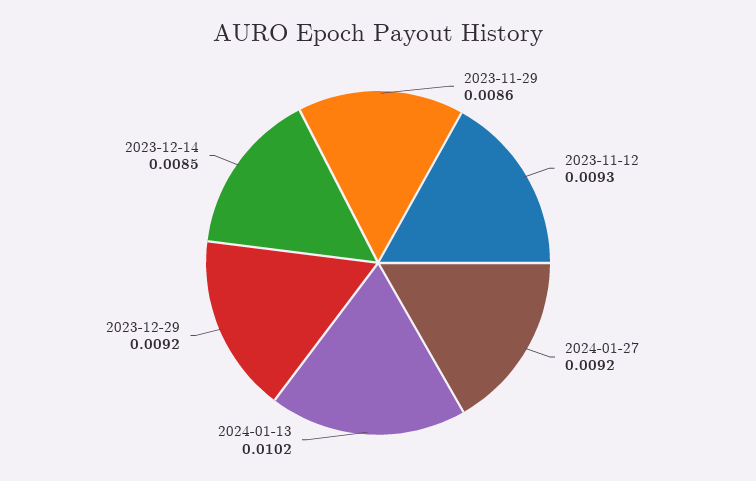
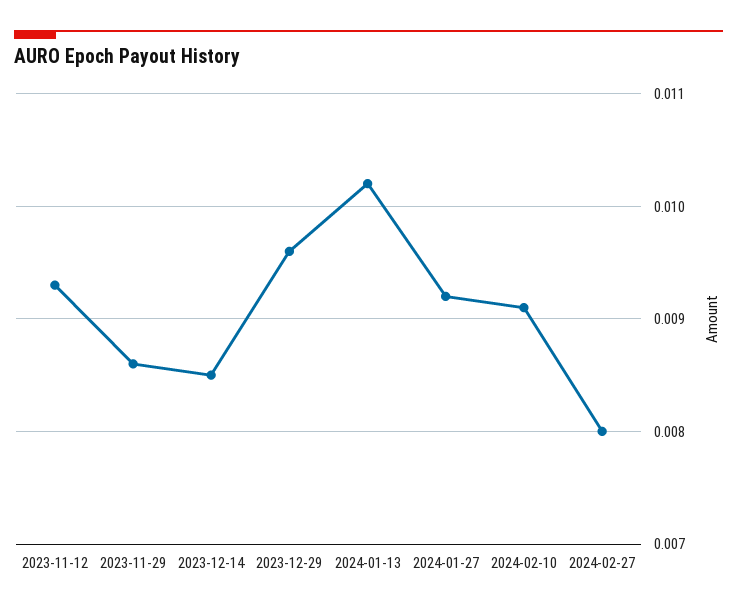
2023-12-29: 0.0092 -> 0.0096
2024-02-10: none -> 0.0091
2024-02-27: none -> 0.008

